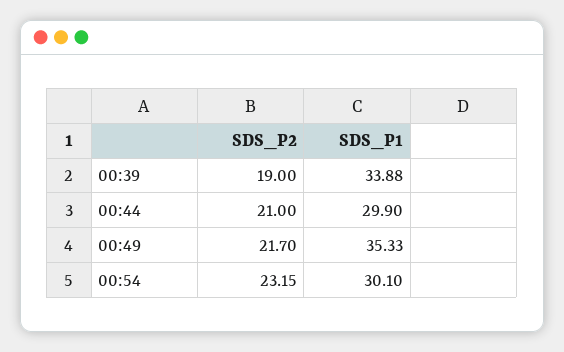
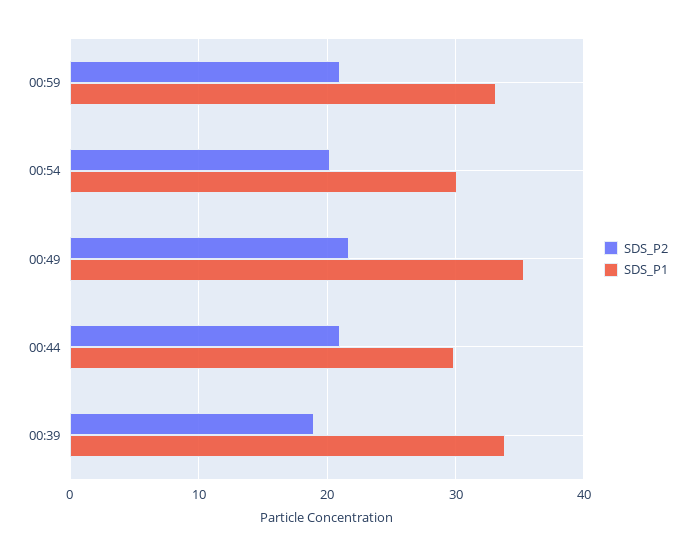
SDS_P2, 00:54: 23.15 -> 20
SDS_P2, 00:59: none -> 21
SDS_P1, 00:59: none -> 33

